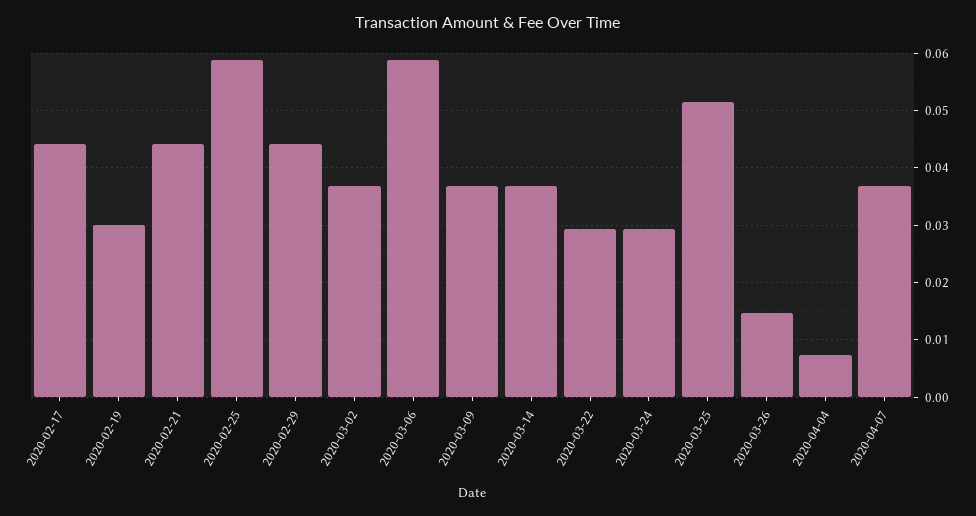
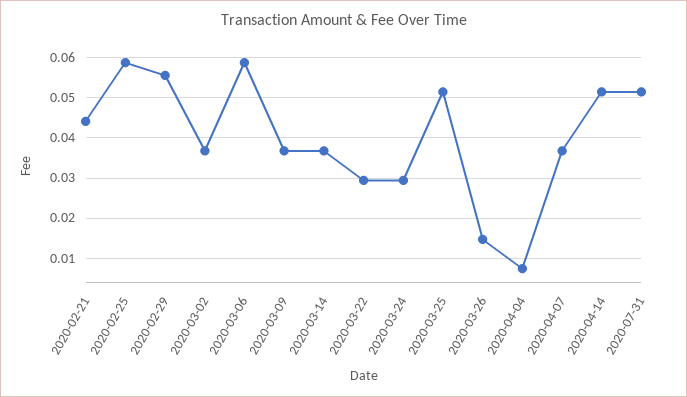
2020-02-17: 0.044 -> none
2020-02-19: 0.03 -> none
2020-02-29: 0.044 -> 0.056
2020-04-14: none -> 0.052
2020-07-31: none -> 0.052

